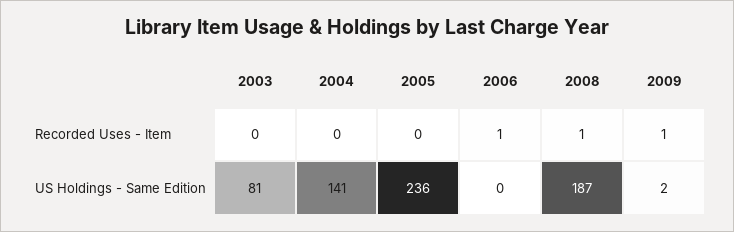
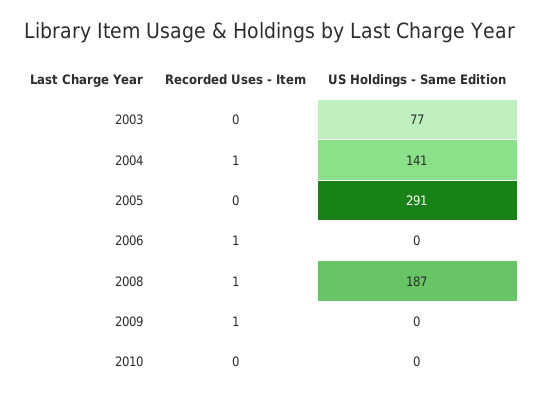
2004, Recorded Uses - Item: 0 -> 1
2003, US Holdings - Same Edition: 81 -> 77
2005, US Holdings - Same Edition: 236 -> 291
2009, US Holdings - Same Edition: 2 -> 0
2010, Recorded Uses - Item: none -> 0
2010, US Holdings - Same Edition: none -> 0

